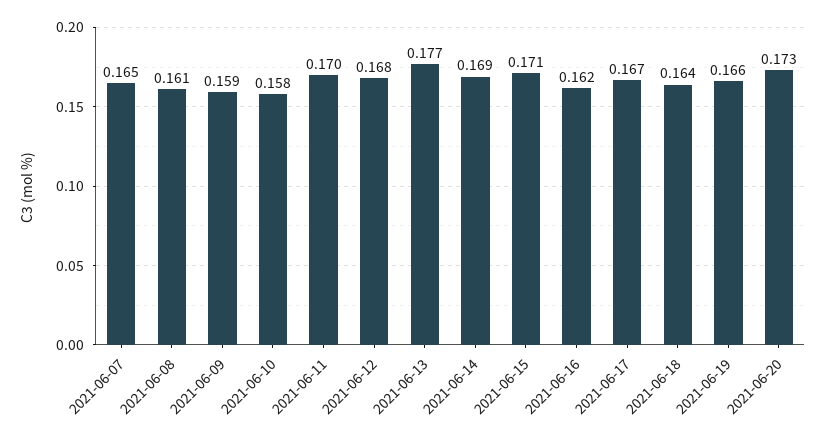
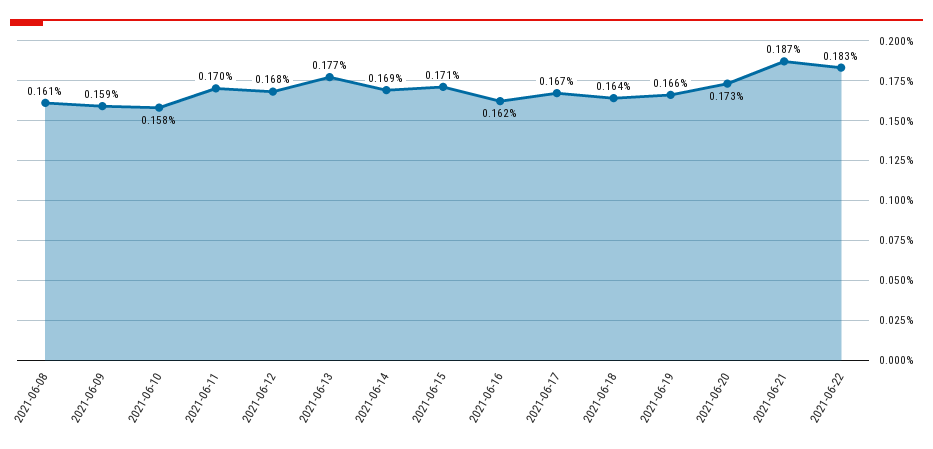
2021-06-07: 0.165 -> none
2021-06-21: none -> 0.187
2021-06-22: none -> 0.183

